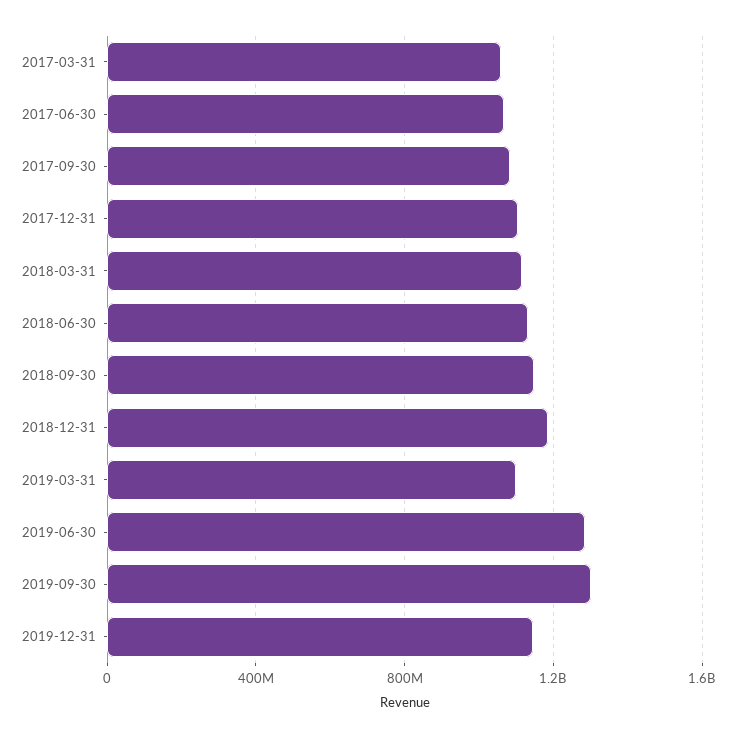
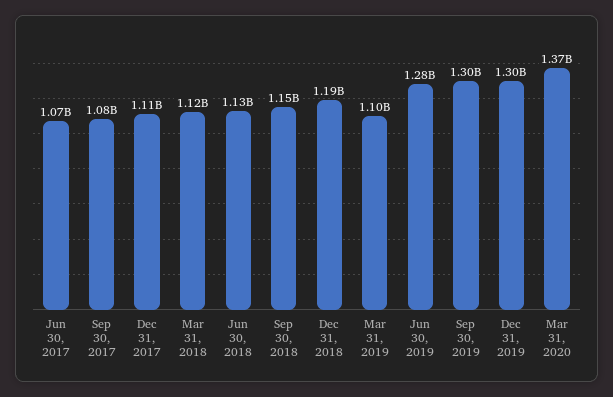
2017-03-31: 1050000000 -> none
2019-12-31: 1150000000 -> 1300000000
Mar 31, 2020: none -> 1370000000

